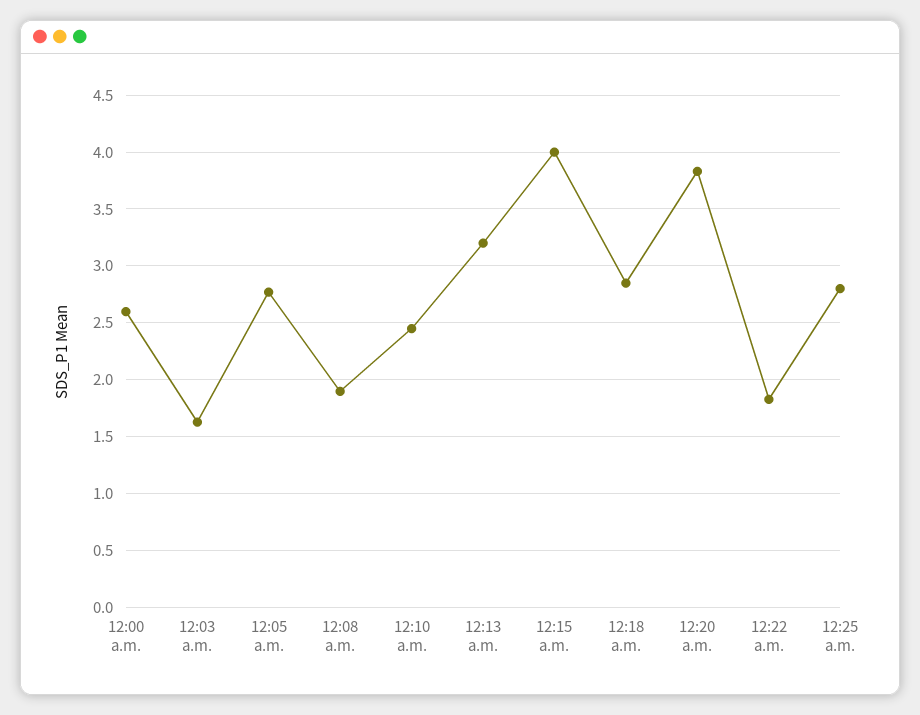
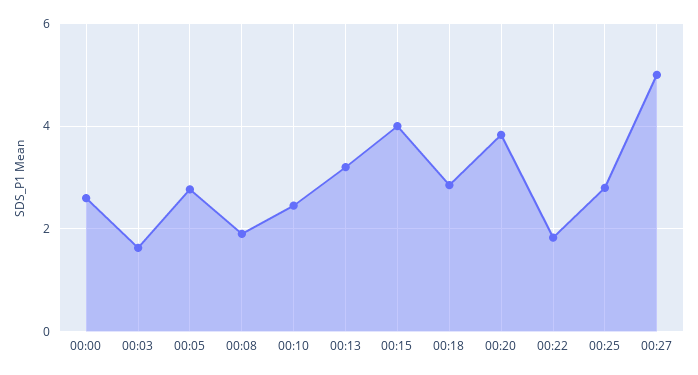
00:27: none -> 5

